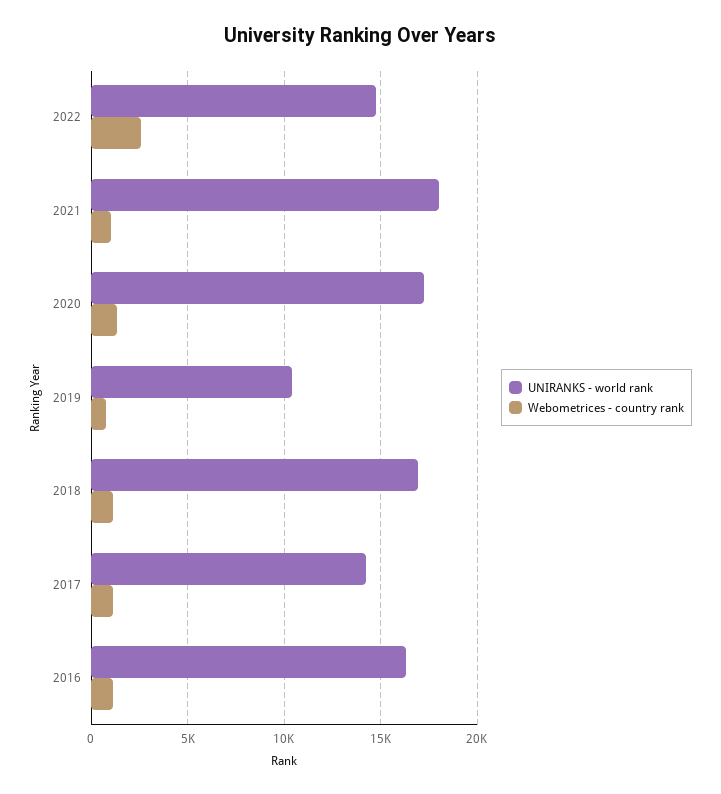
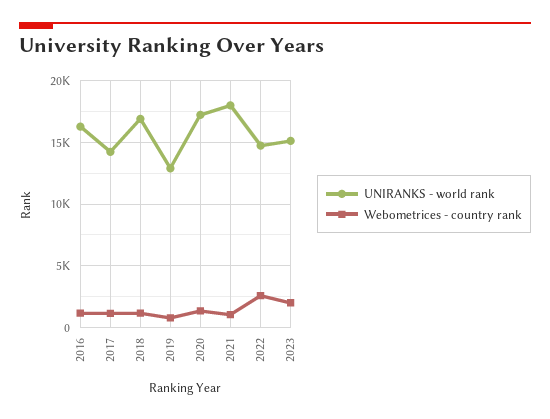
UNIRANKS - world rank, 2019: 10500 -> 13000
UNIRANKS - world rank, 2023: none -> 15000
Webometrices - country rank, 2023: none -> 2000

